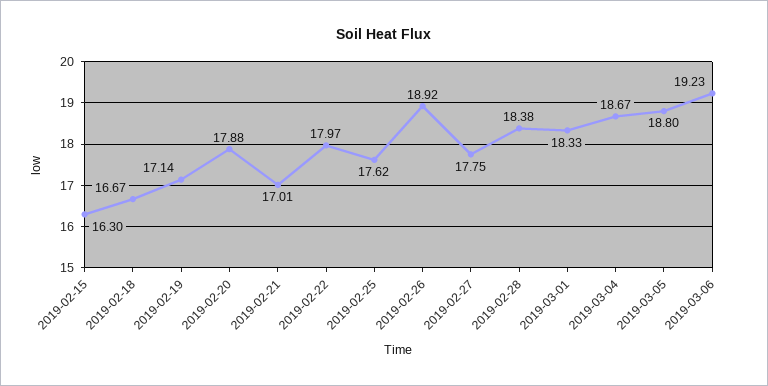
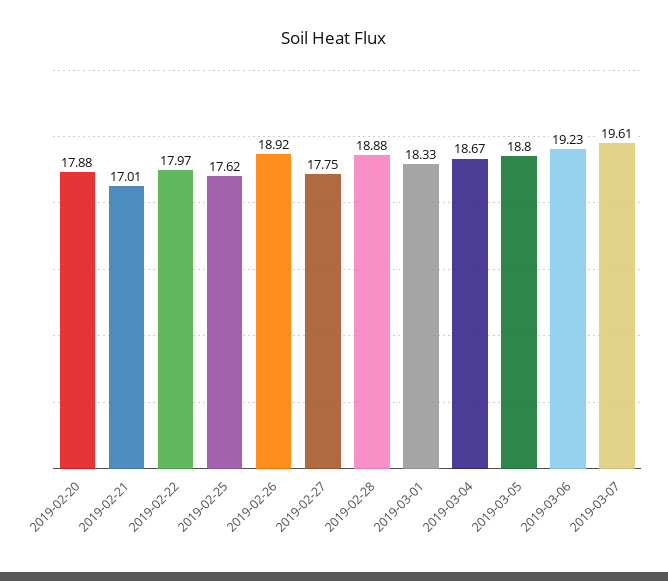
2019-02-15: 16.3 -> none
2019-02-18: 16.67 -> none
2019-02-19: 17.14 -> none
2019-02-28: 18.38 -> 18.88
2019-03-07: none -> 19.61

